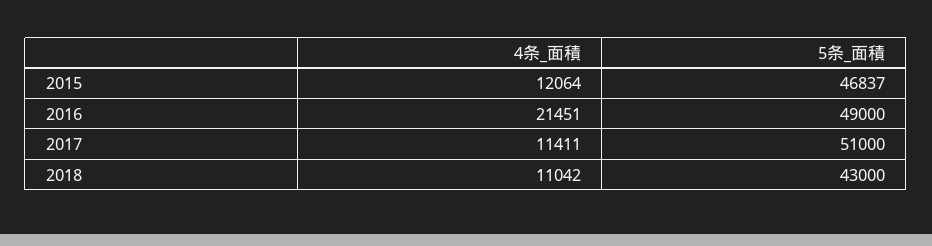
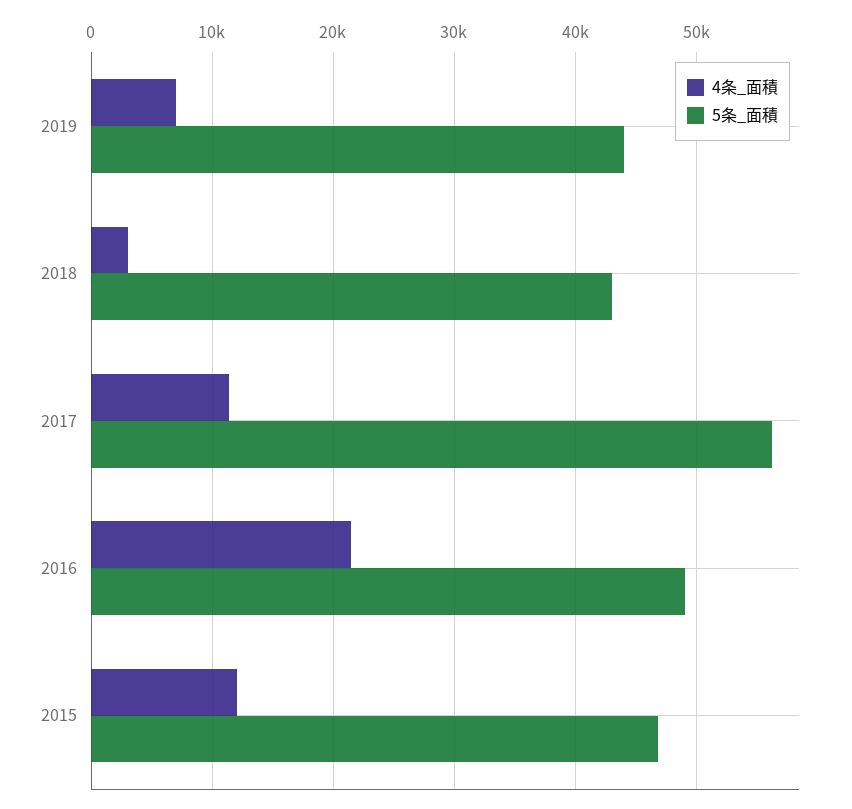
5条_面積, 2017: 51000 -> 56000
4条_面積, 2018: 11042 -> 3000
4条_面積, 2019: none -> 7000
5条_面積, 2019: none -> 44000

